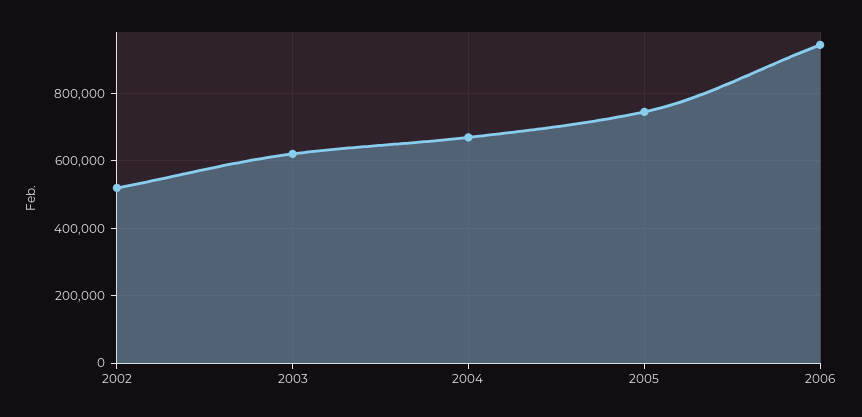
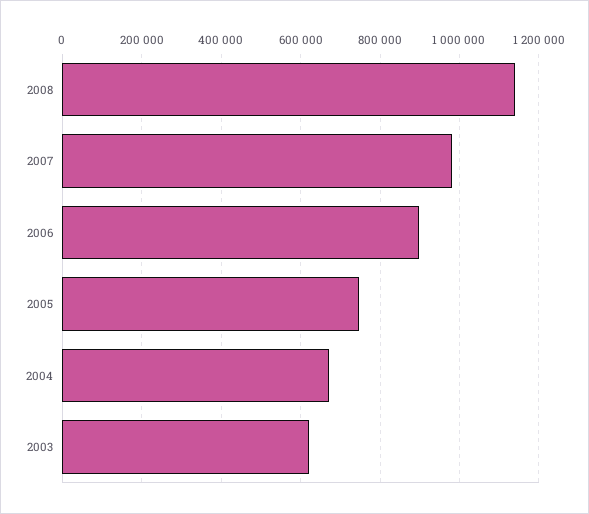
2002: 520000 -> none
2006: 940000 -> 900000
2008: none -> 1140000
2007: none -> 980000

